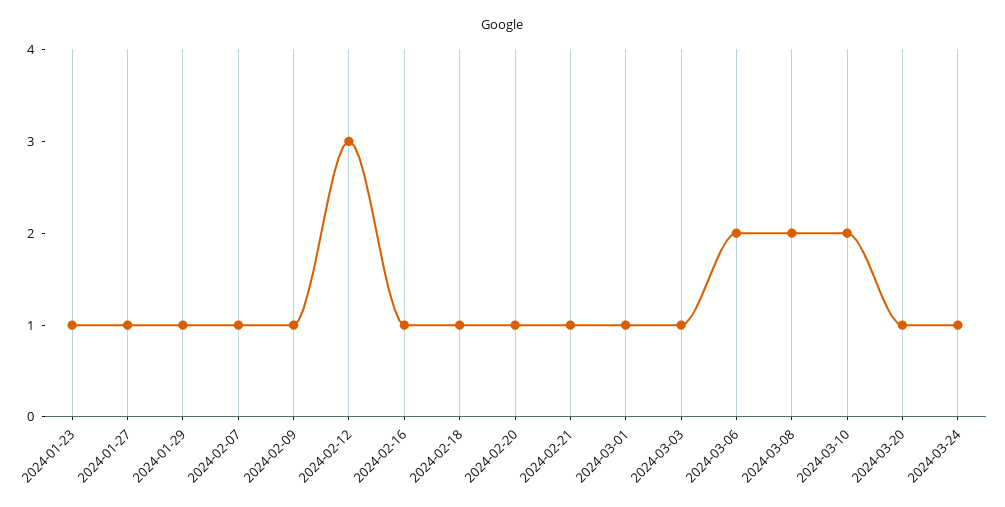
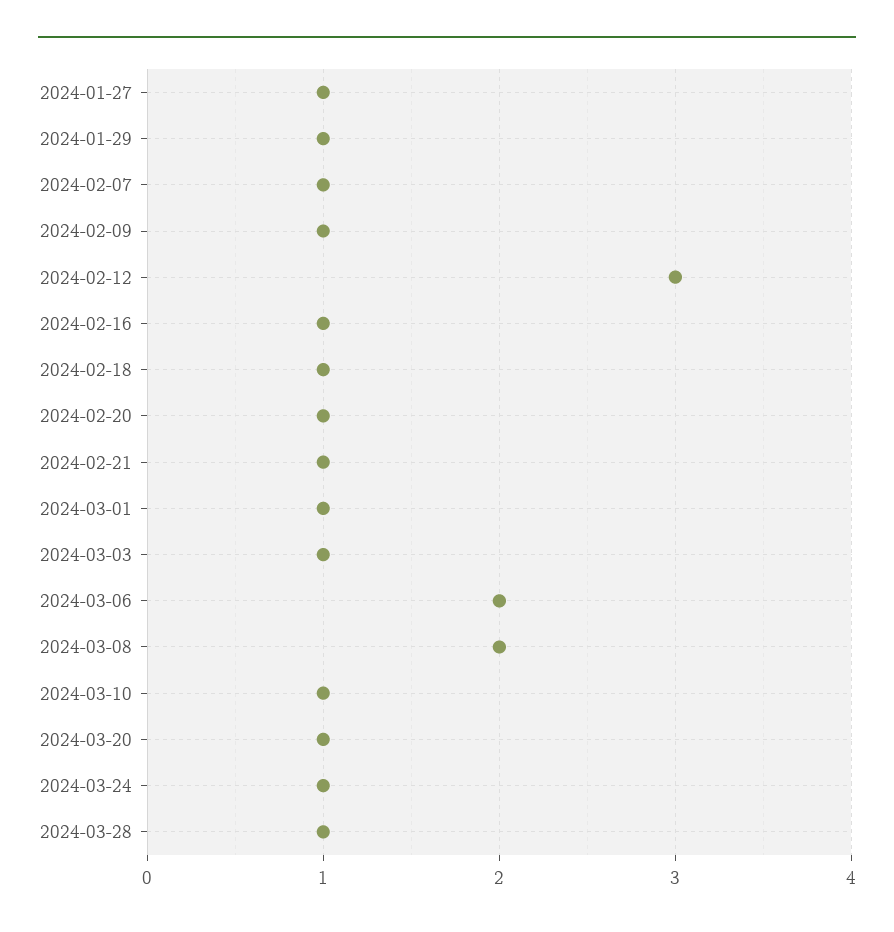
2024-01-23: 1 -> none
2024-03-10: 2 -> 1
2024-03-28: none -> 1

